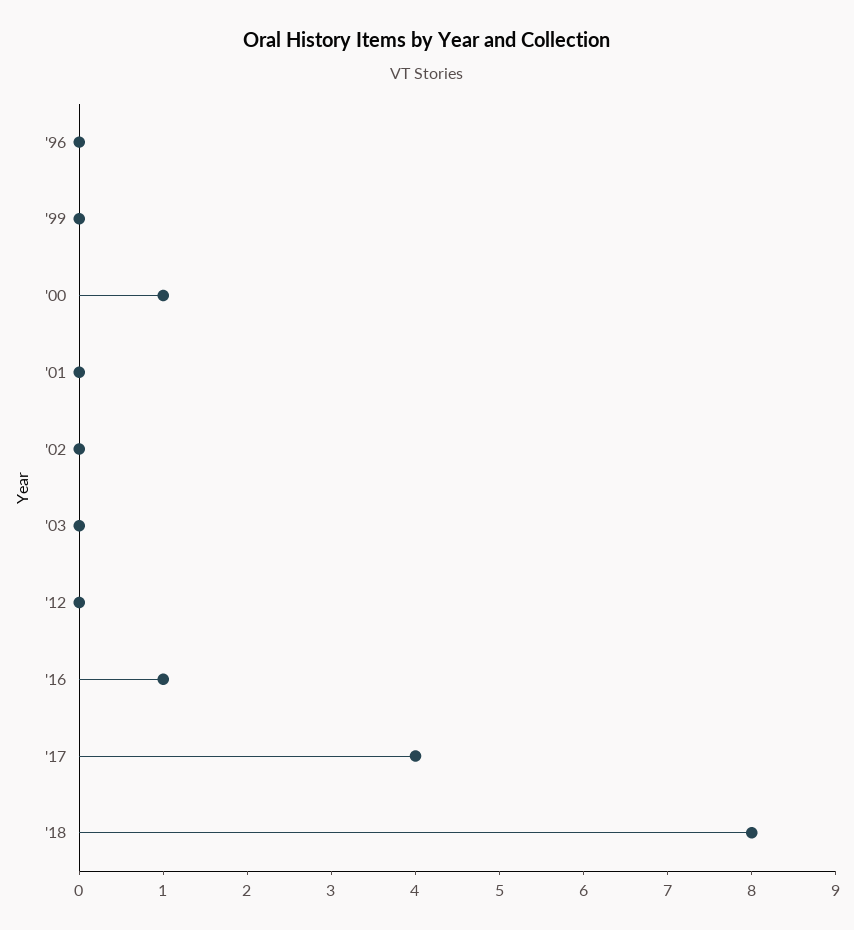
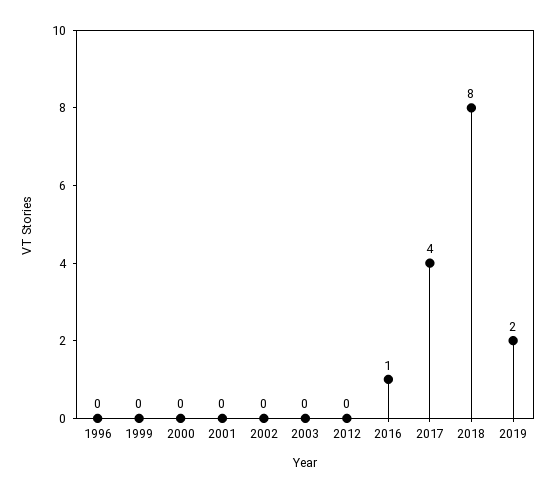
'00: 1 -> 0
2019: none -> 2

